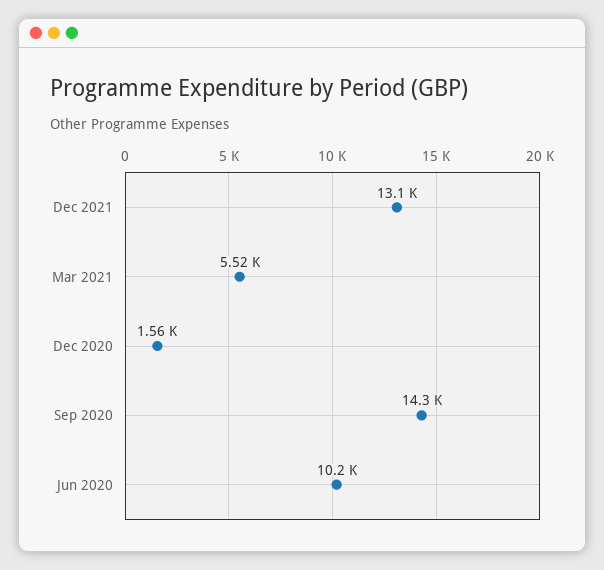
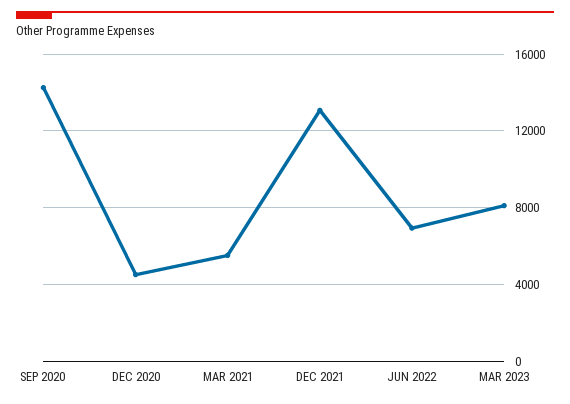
Dec 2020: 1560 -> 4500
Jun 2020: 10200 -> none
JUN 2022: none -> 7000
MAR 2023: none -> 8000

